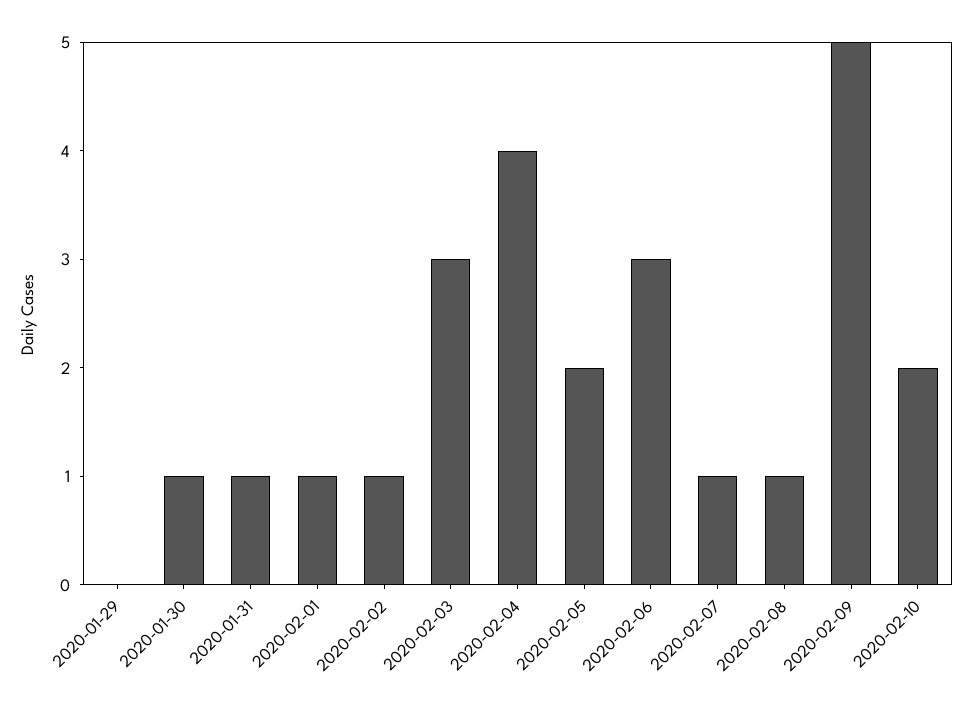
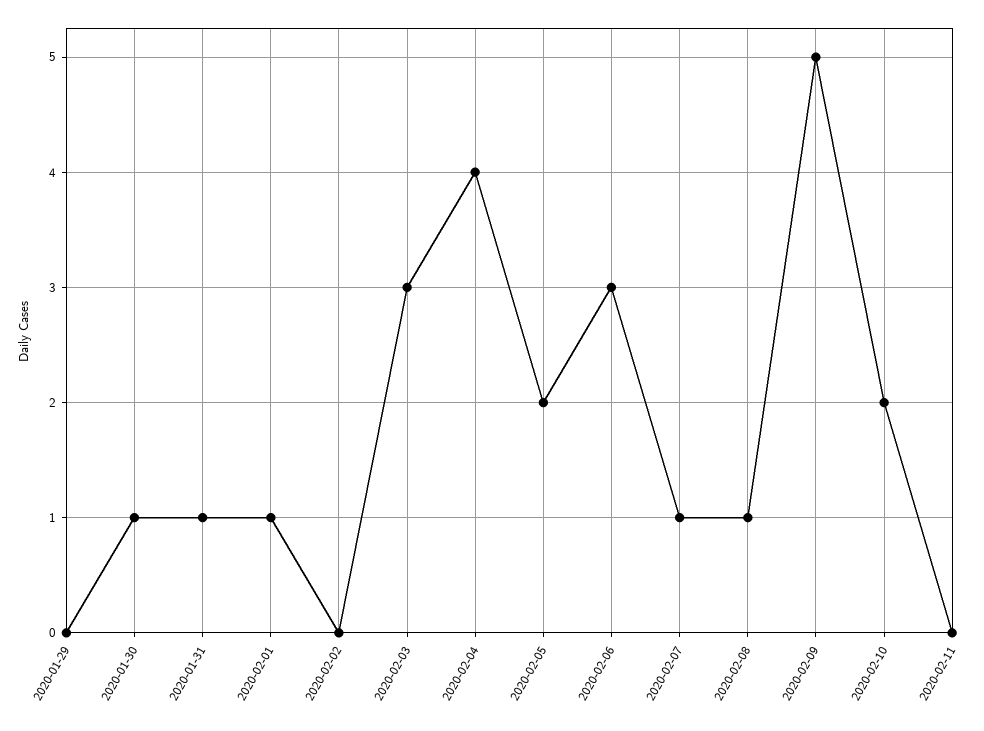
2020-02-02: 1 -> 0
2020-02-11: none -> 0

